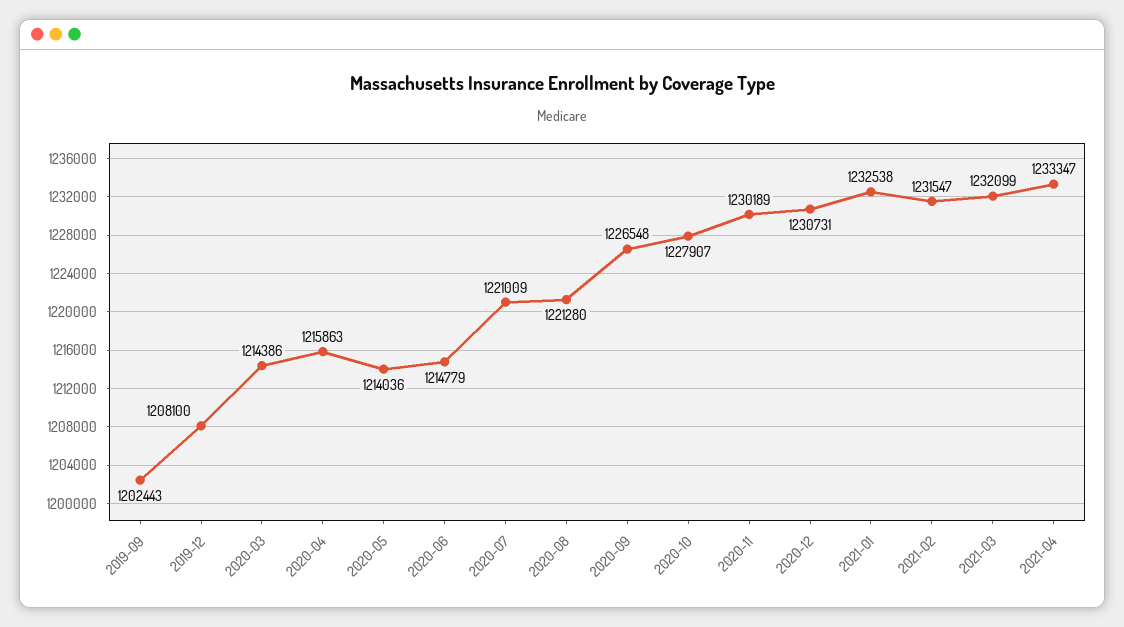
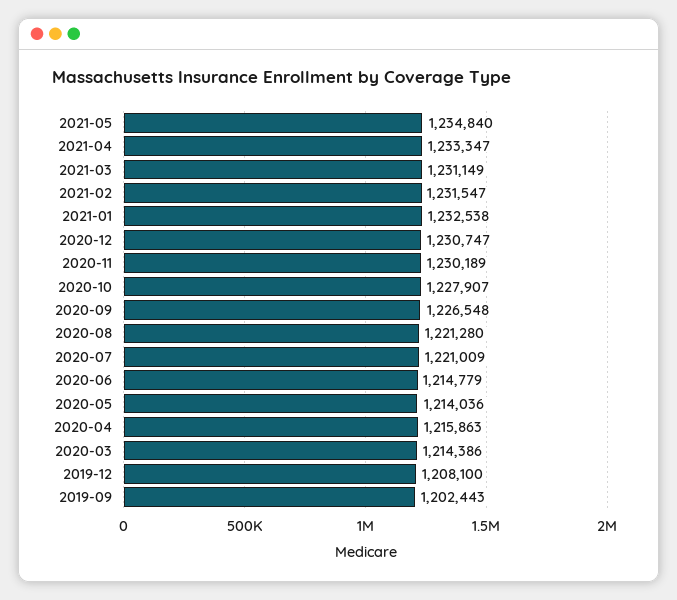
2020-12: 1230731 -> 1230747
2021-03: 1232099 -> 1231149
2021-05: none -> 1234840

